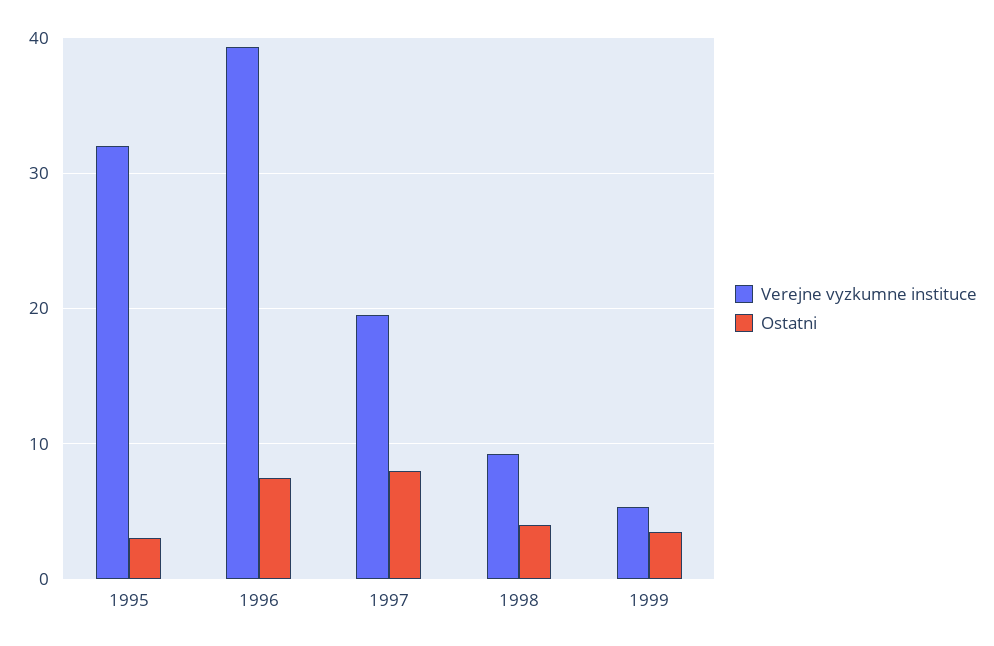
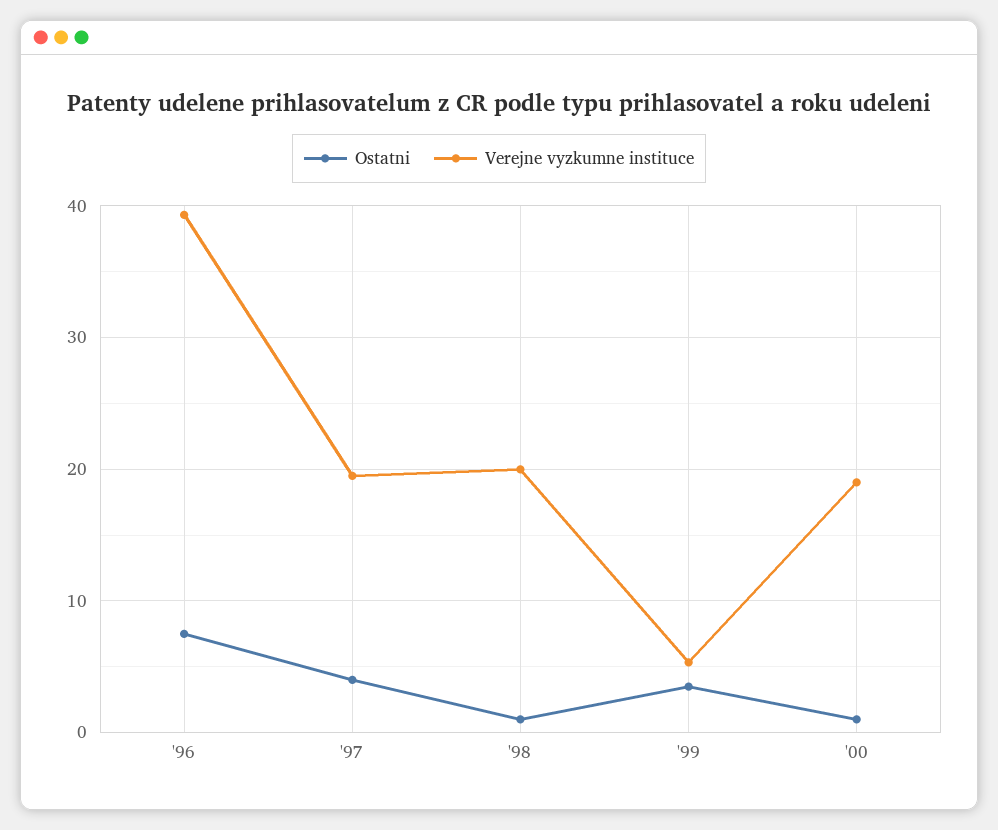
Verejne vyzkumne instituce, 1995: 32 -> none
Ostatni, 1995: 3 -> none
Ostatni, 1997: 8 -> 4
Verejne vyzkumne instituce, 1998: 9 -> 20
Ostatni, 1998: 4 -> 1
Ostatni, '00: none -> 1
Verejne vyzkumne instituce, '00: none -> 19

